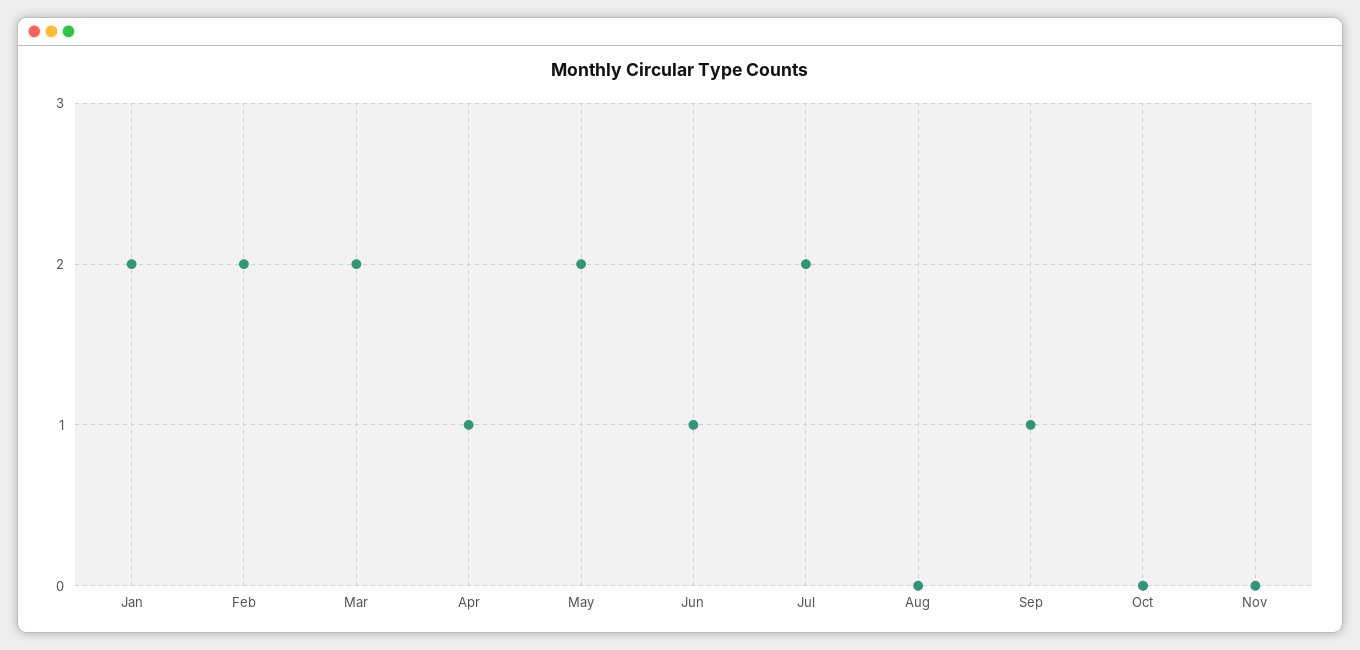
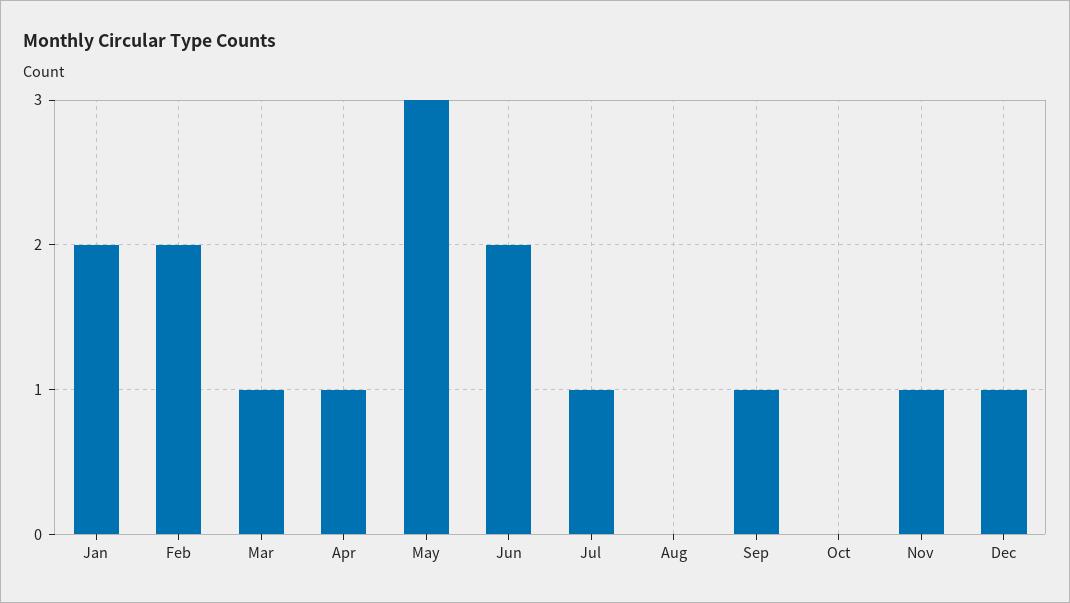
Mar: 2 -> 1
May: 2 -> 3
Jun: 1 -> 2
Jul: 2 -> 1
Nov: 0 -> 1
Dec: none -> 1

